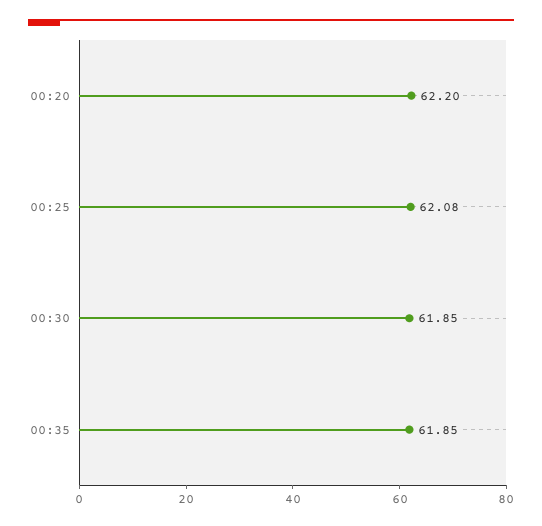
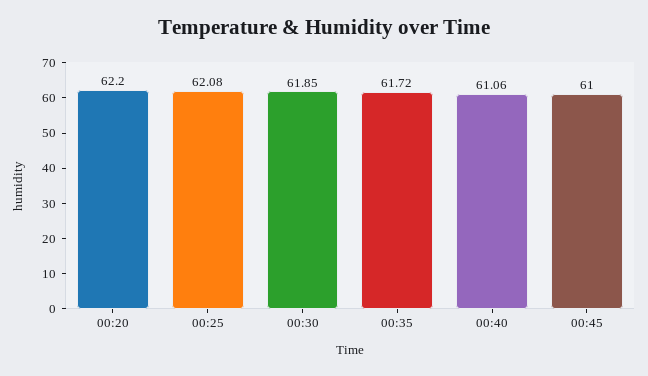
00:35: 61.85 -> 61.72
00:40: none -> 61.06
00:45: none -> 61

